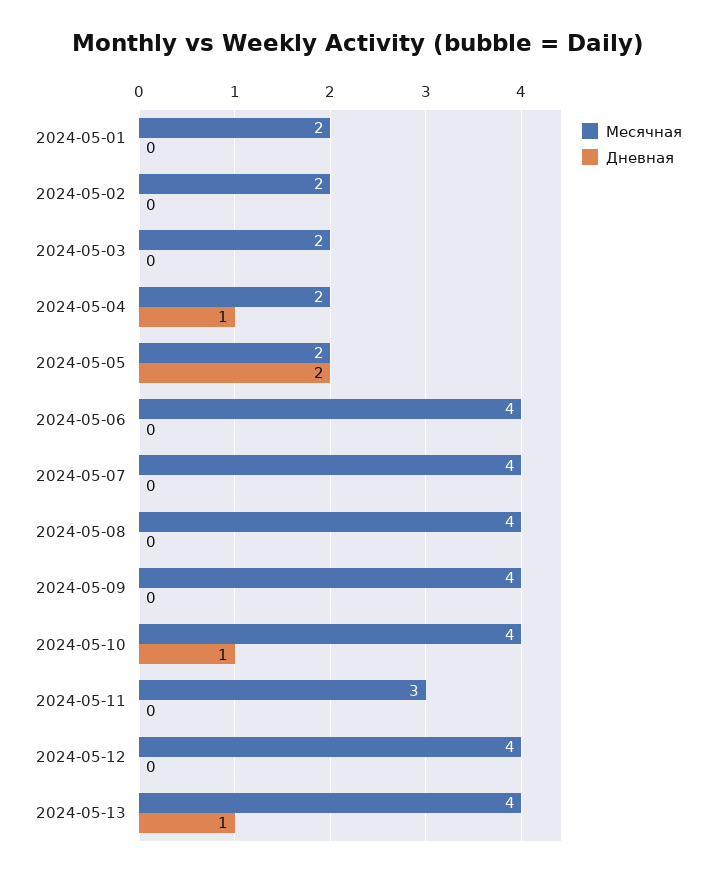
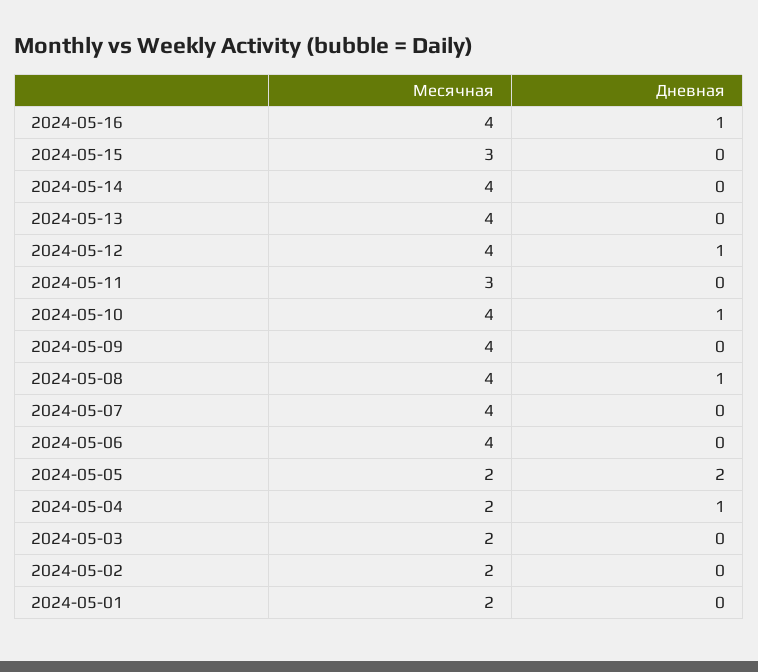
Дневная, 2024-05-08: 0 -> 1
Дневная, 2024-05-12: 0 -> 1
Дневная, 2024-05-13: 1 -> 0
Месячная, 2024-05-16: none -> 4
Дневная, 2024-05-16: none -> 1
Месячная, 2024-05-15: none -> 3
Дневная, 2024-05-15: none -> 0
Месячная, 2024-05-14: none -> 4
Дневная, 2024-05-14: none -> 0

